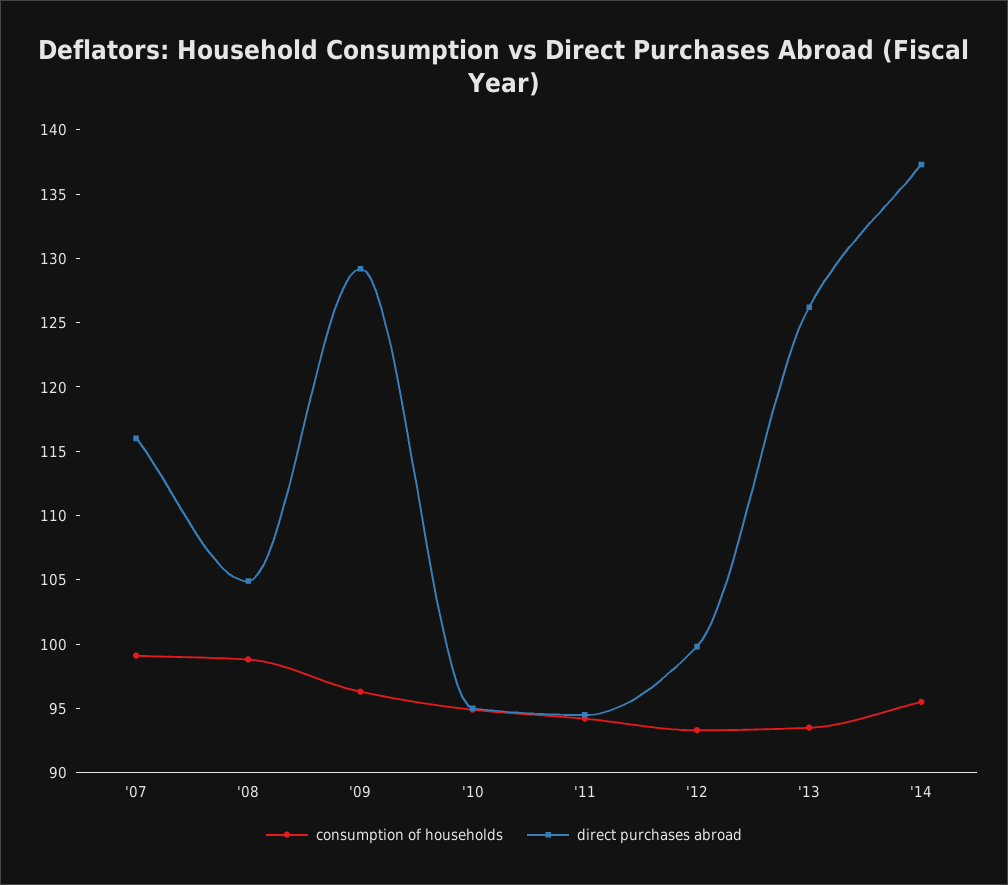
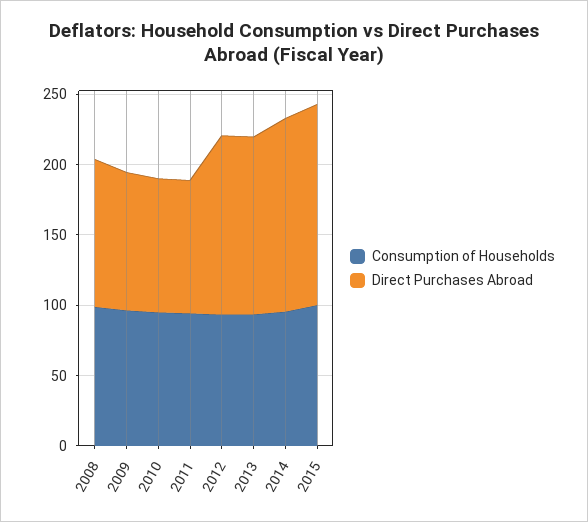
consumption of households, '07: 99 -> none
direct purchases abroad, '07: 116 -> none
direct purchases abroad, '09: 129 -> 100
direct purchases abroad, '12: 100 -> 130
consumption of households, 2015: none -> 100
direct purchases abroad, 2015: none -> 140

